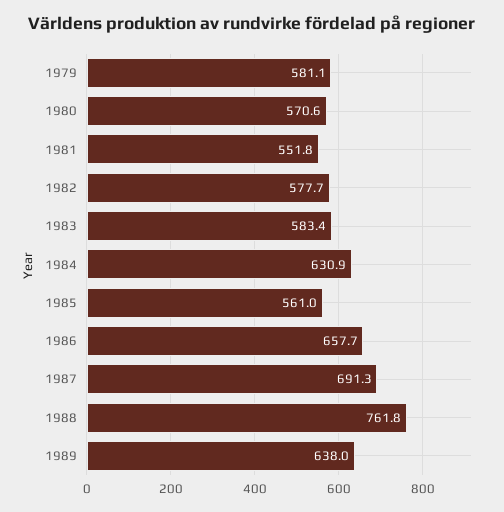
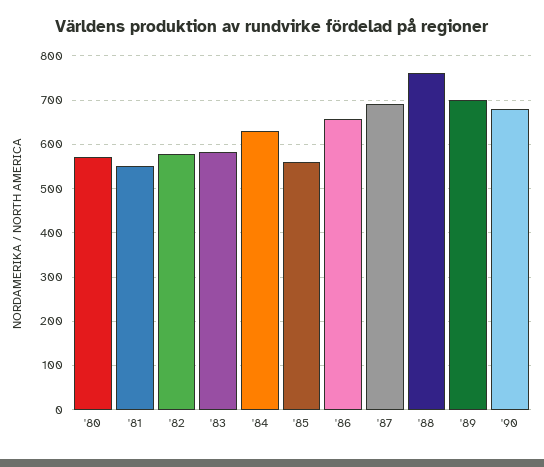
1979: 581.1 -> none
1989: 638 -> 700
'90: none -> 680

